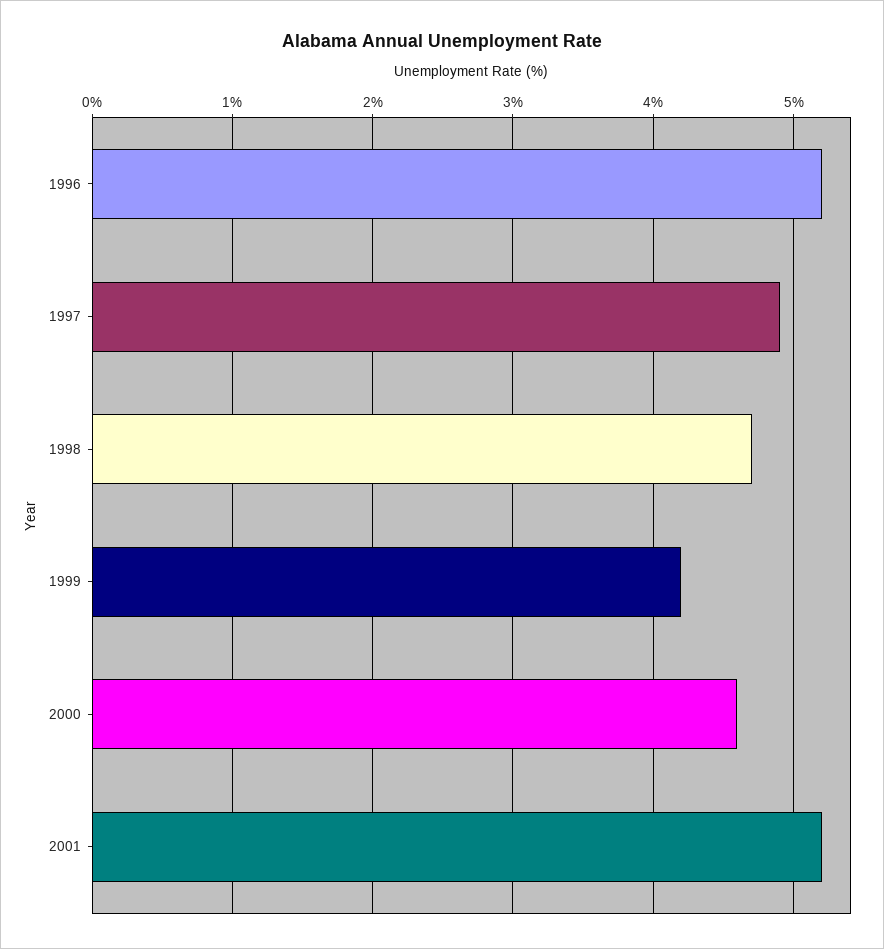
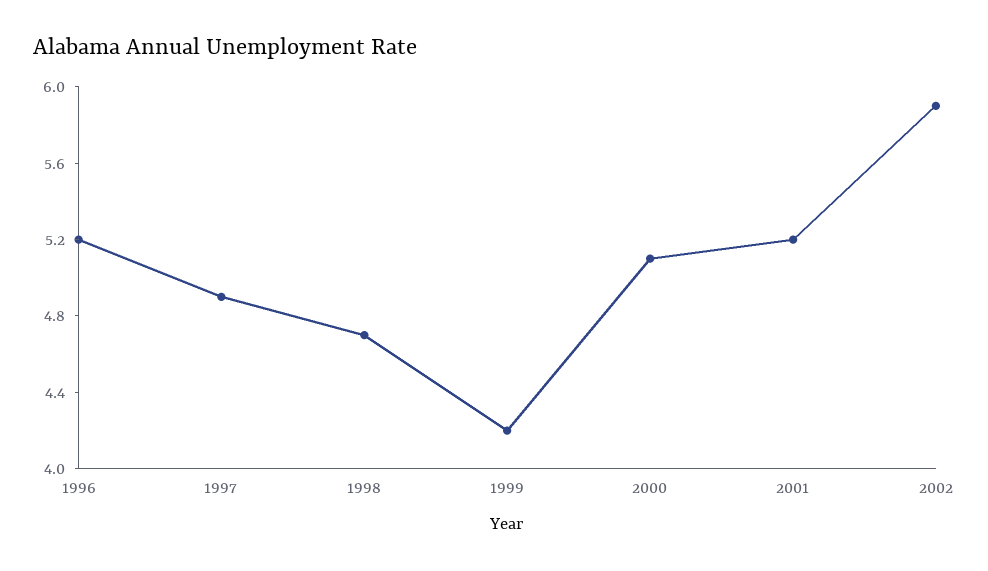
2000: 4.6 -> 5.1
2002: none -> 5.9

